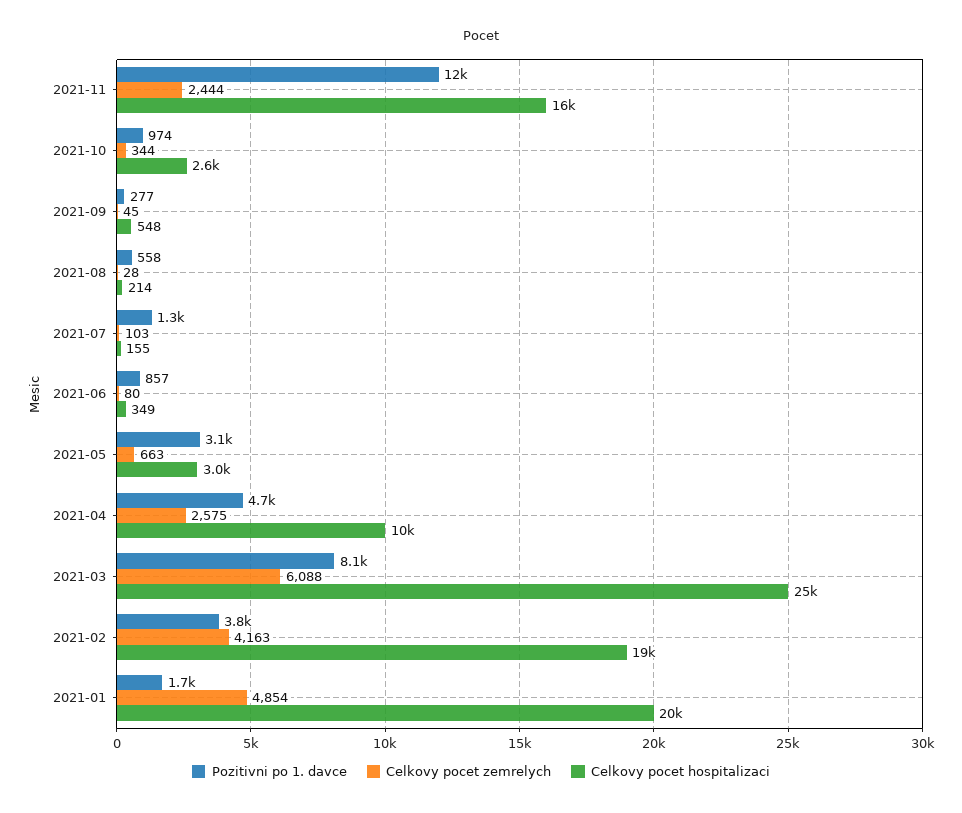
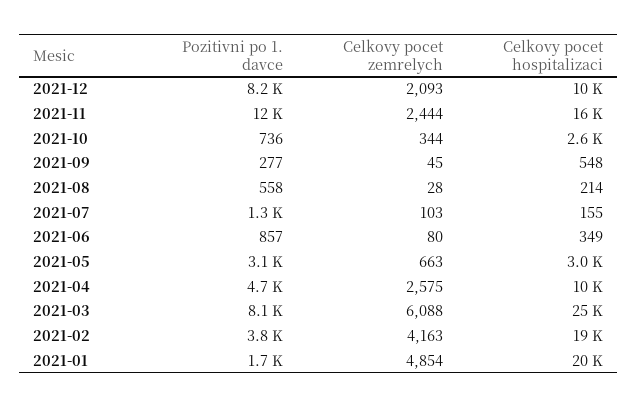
Pozitivni po 1. davce, 2021-10: 974 -> 736
Pozitivni po 1. davce, 2021-12: none -> 8200
Celkovy pocet zemrelych, 2021-12: none -> 2093
Celkovy pocet hospitalizaci, 2021-12: none -> 10000

